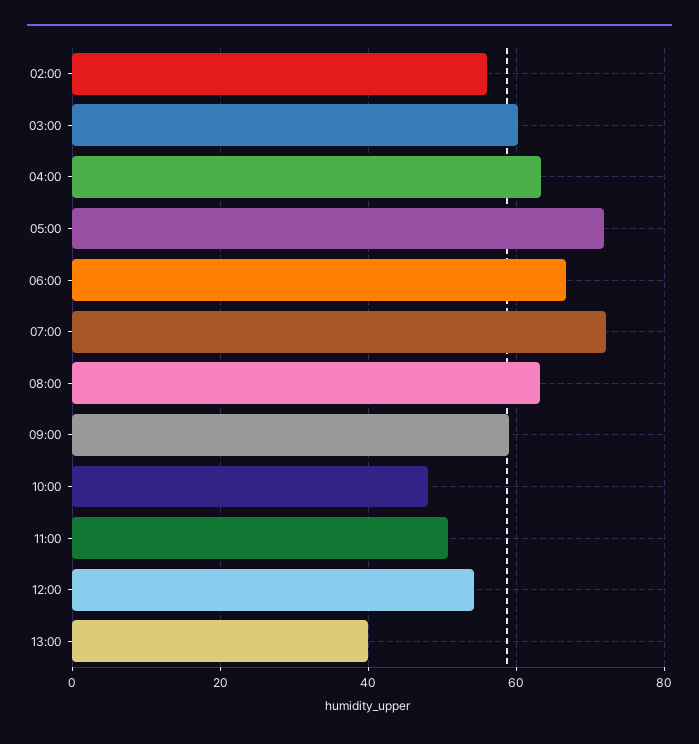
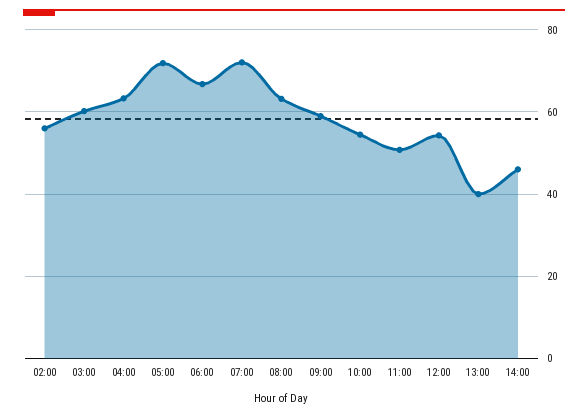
10:00: 48 -> 54
14:00: none -> 46

